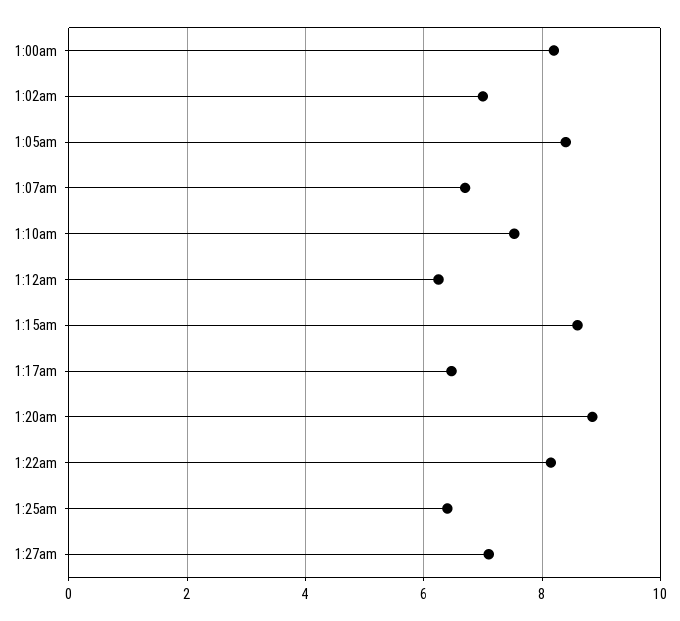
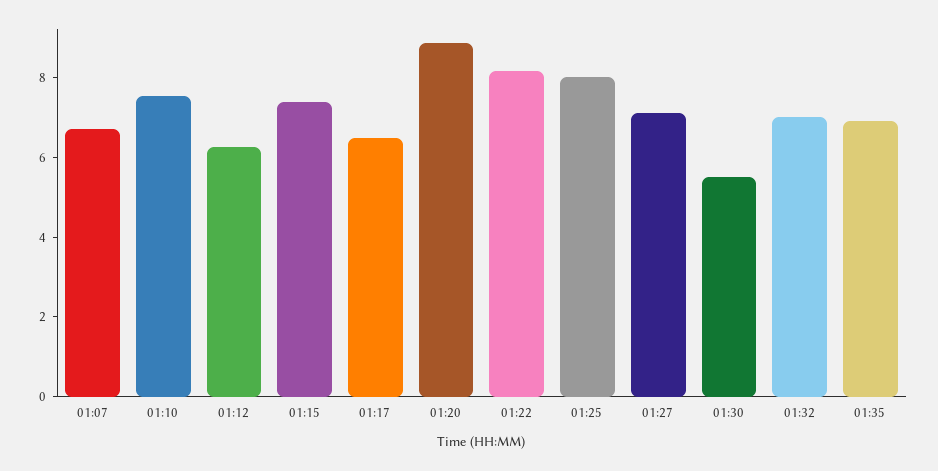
1:00am: 8.2 -> none
1:02am: 7 -> none
1:05am: 8.4 -> none
1:15am: 8.6 -> 7.5
1:25am: 6.4 -> 8
01:30: none -> 5.5
01:32: none -> 7
01:35: none -> 7

